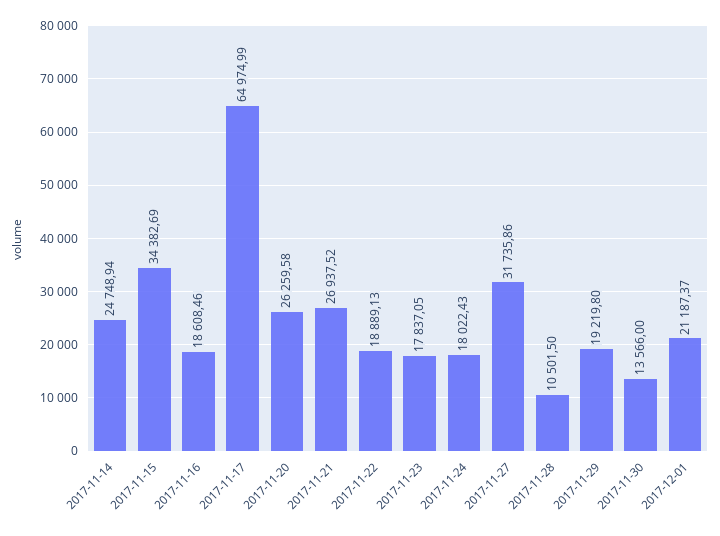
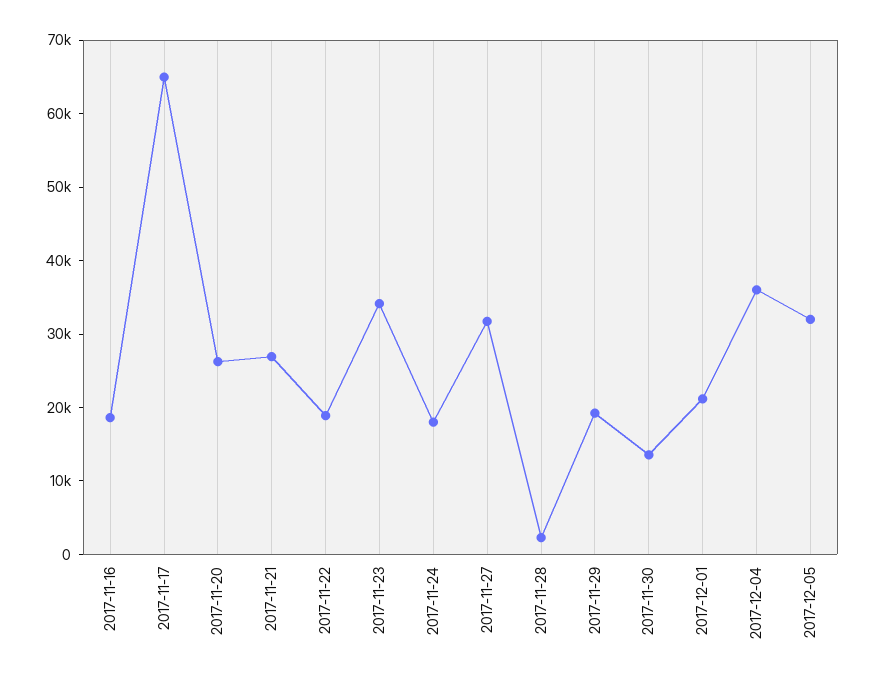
2017-11-14: 24748.94 -> none
2017-11-15: 34382.69 -> none
2017-11-23: 17837.05 -> 34000
2017-11-28: 10501.5 -> 2000
2017-12-04: none -> 36000
2017-12-05: none -> 32000

